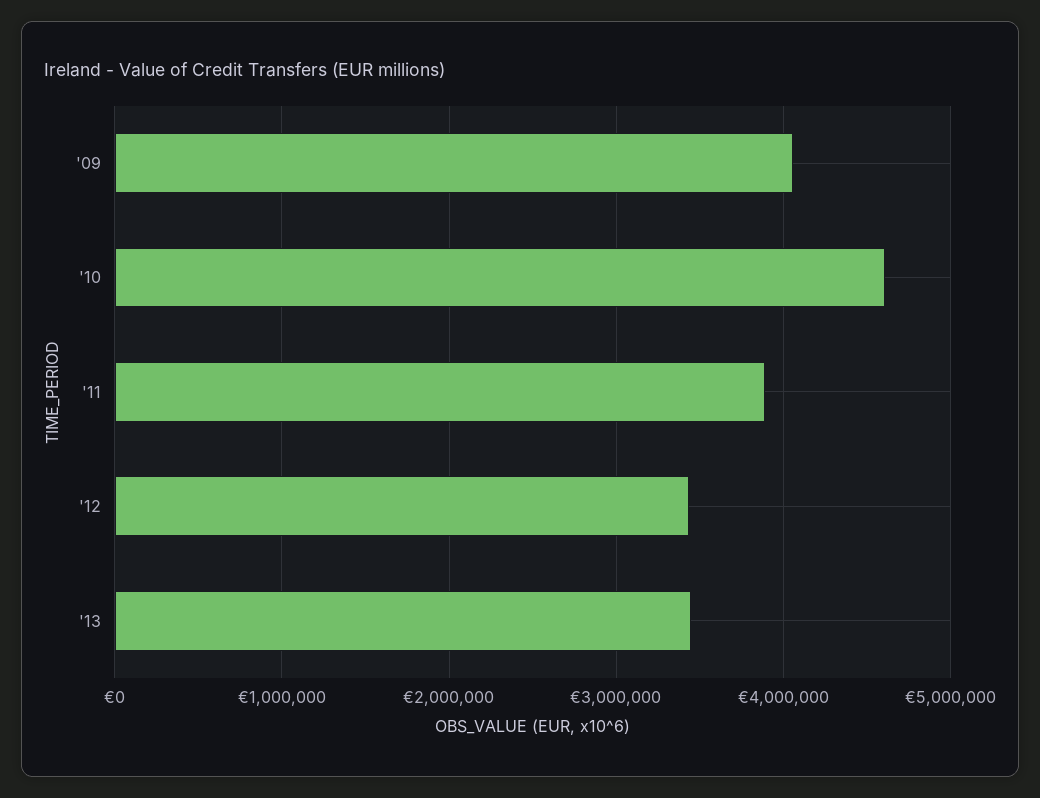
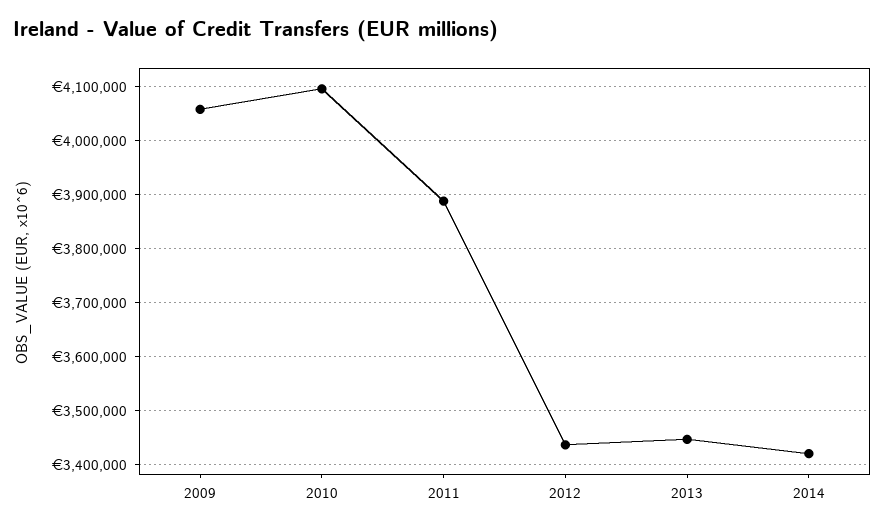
'10: 4600000 -> 4100000
2014: none -> 3420000

